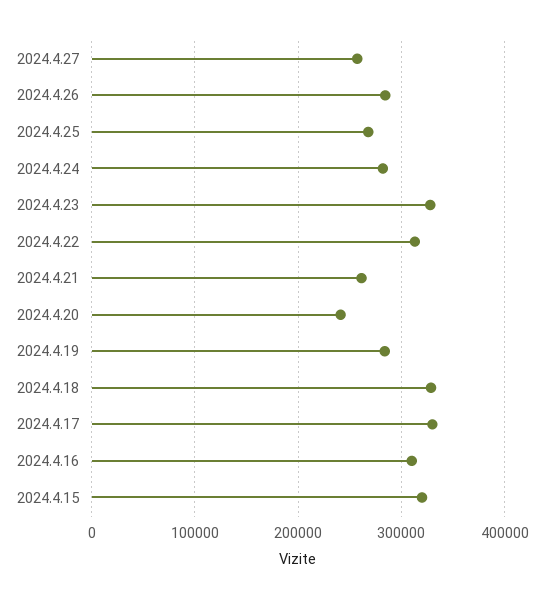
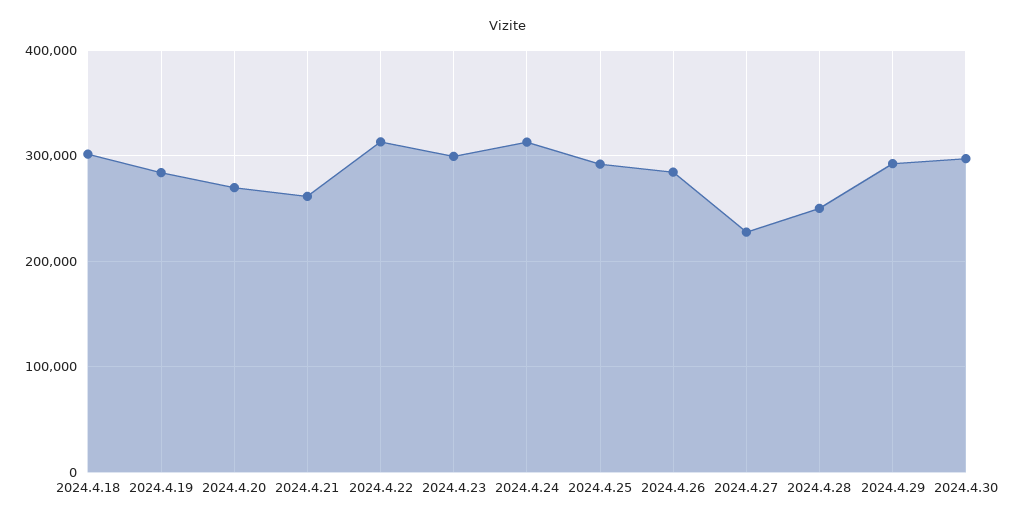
2024.4.27: 260000 -> 230000
2024.4.25: 270000 -> 290000
2024.4.24: 280000 -> 310000
2024.4.23: 330000 -> 300000
2024.4.20: 240000 -> 270000
2024.4.18: 330000 -> 300000
2024.4.17: 330000 -> none
2024.4.16: 310000 -> none
2024.4.15: 320000 -> none
2024.4.28: none -> 250000
2024.4.29: none -> 290000
2024.4.30: none -> 300000

